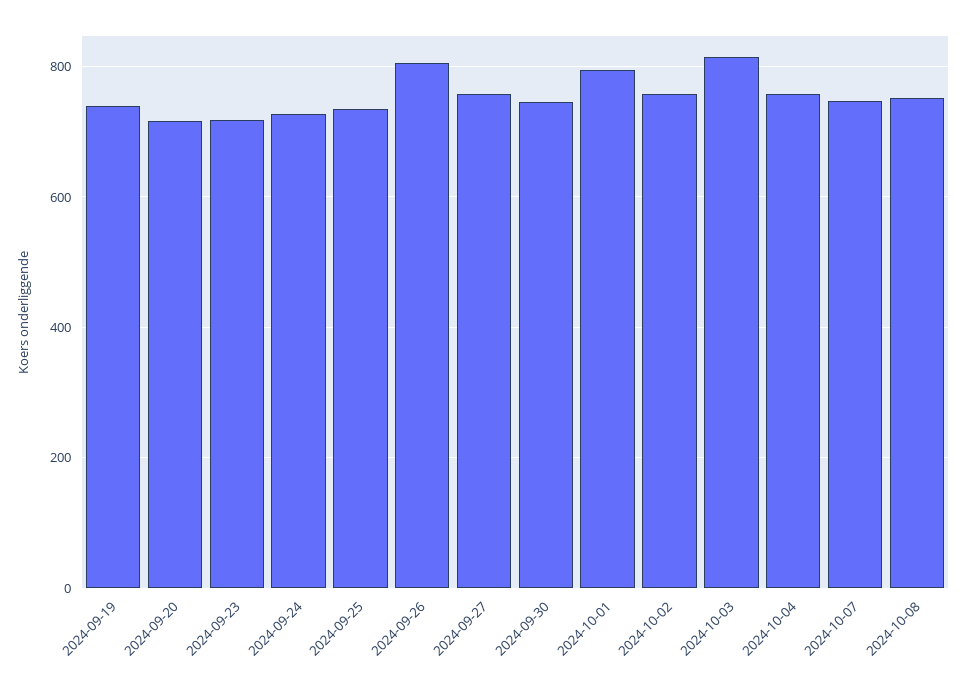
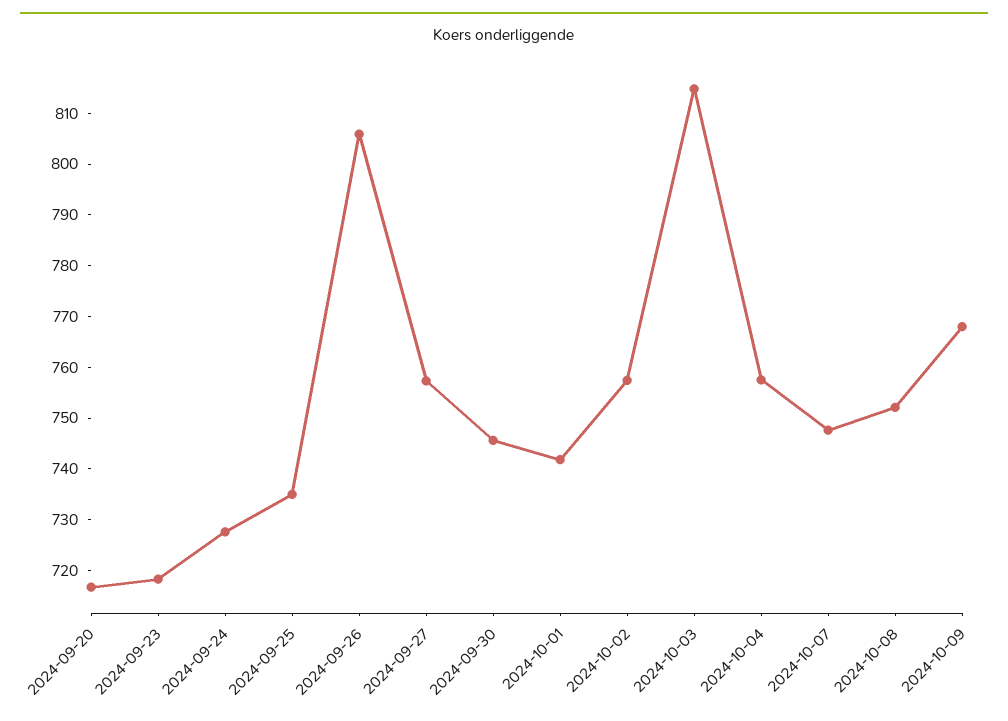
2024-09-19: 740 -> none
2024-10-01: 800 -> 742
2024-10-09: none -> 768

